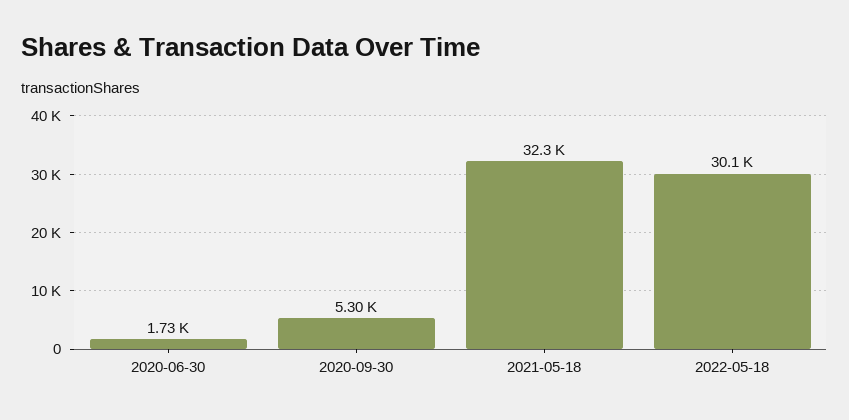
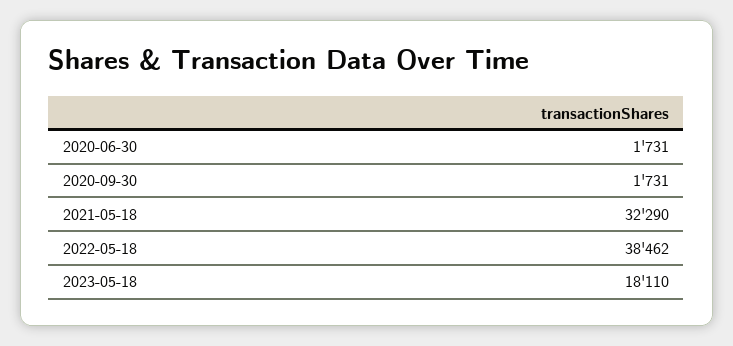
2020-09-30: 5300 -> 1731
2022-05-18: 30100 -> 38462
2023-05-18: none -> 18110

